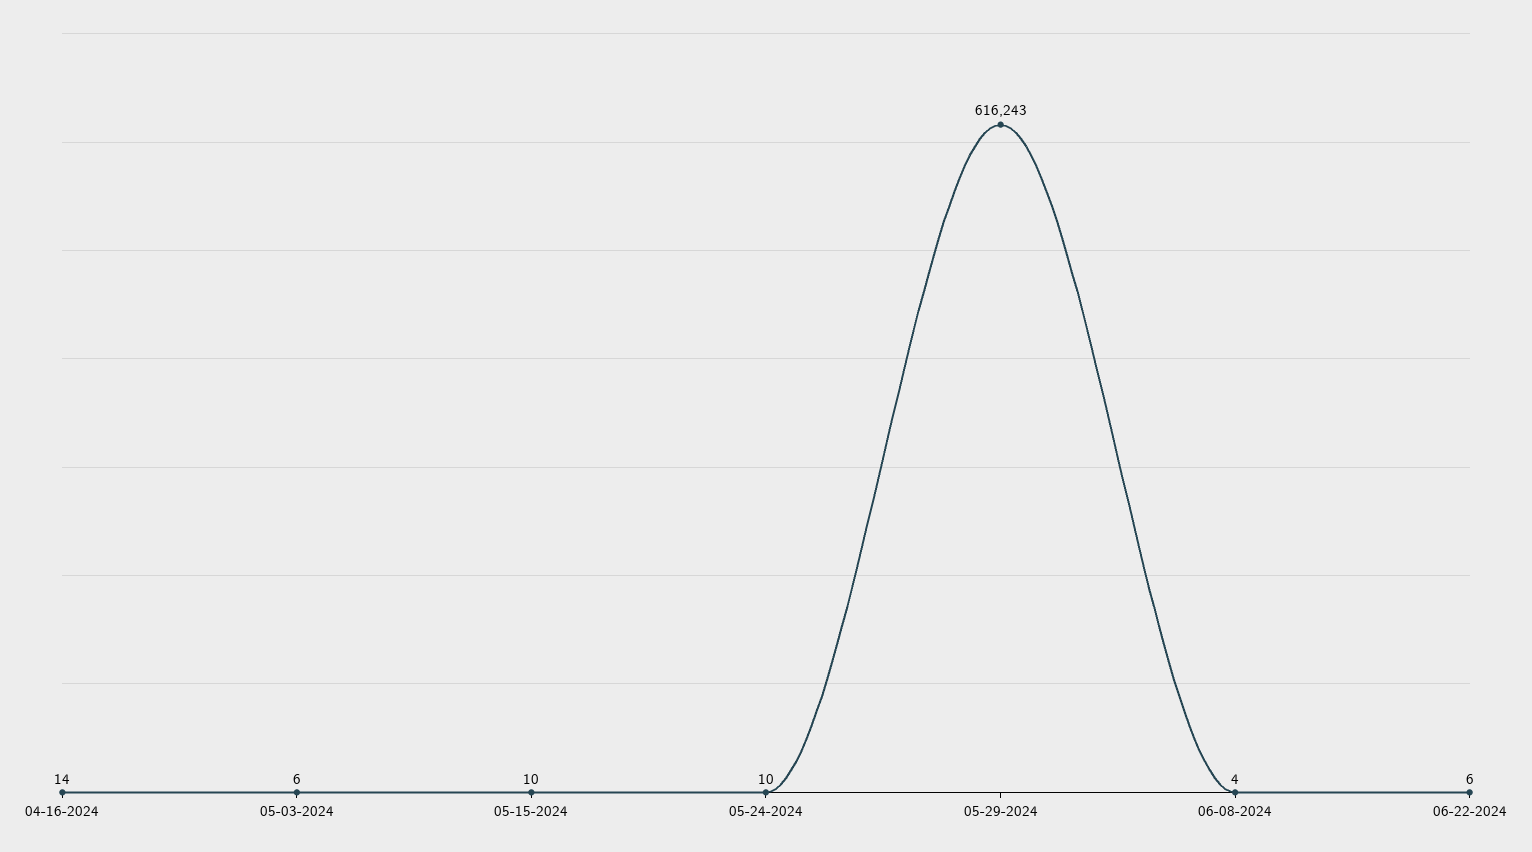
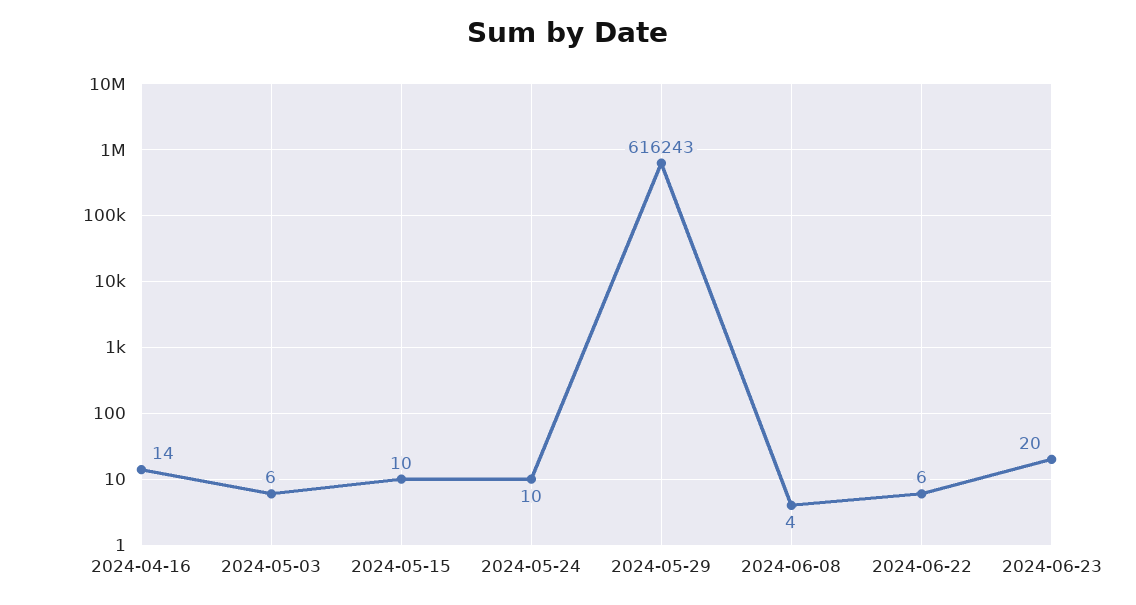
2024-06-23: none -> 20

